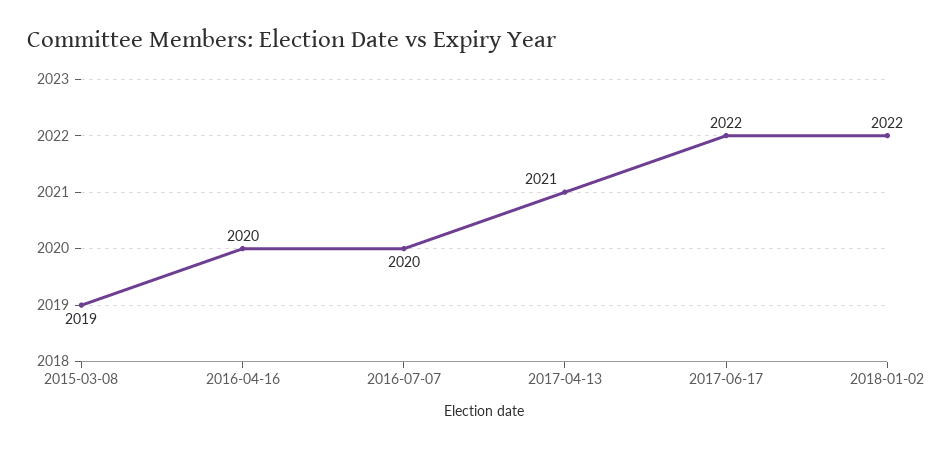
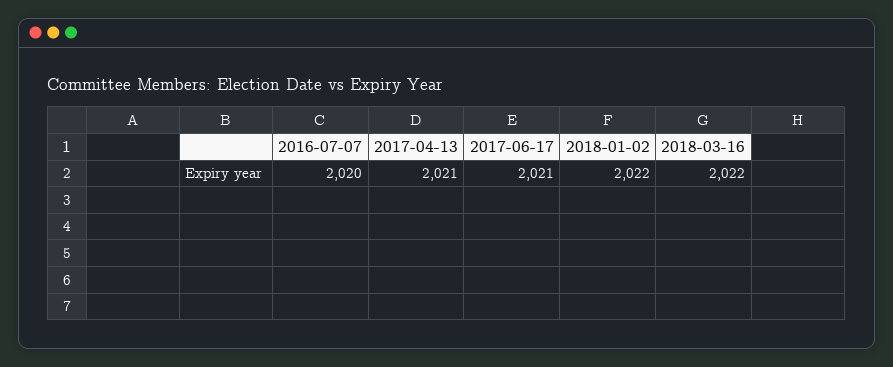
2015-03-08: 2019 -> none
2016-04-16: 2020 -> none
2017-06-17: 2022 -> 2021
2018-03-16: none -> 2022

